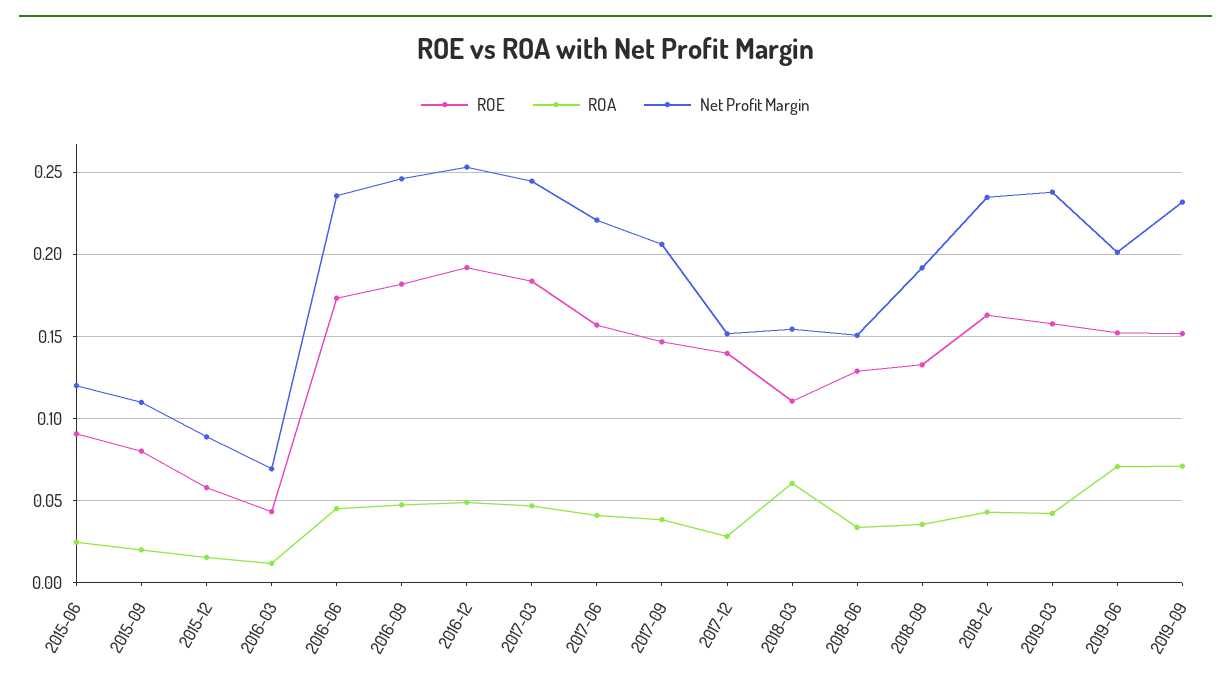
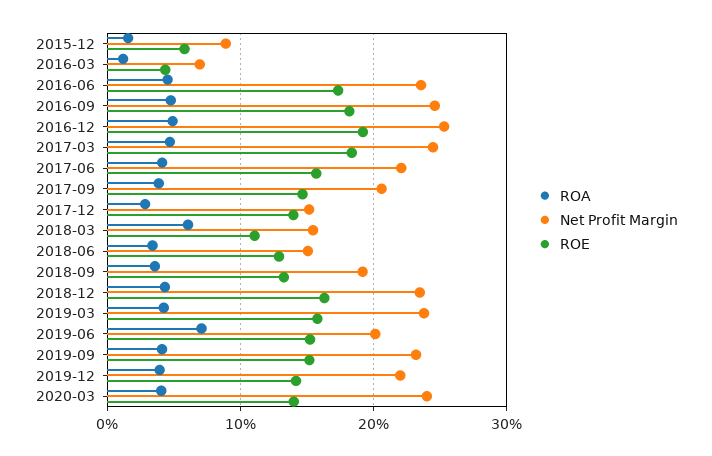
ROE, 2015-06: 0.09 -> none
ROA, 2015-06: 0.025 -> none
Net Profit Margin, 2015-06: 0.12 -> none
ROE, 2015-09: 0.08 -> none
ROA, 2015-09: 0.02 -> none
Net Profit Margin, 2015-09: 0.11 -> none
ROA, 2019-09: 0.07 -> 0.04
ROA, 2019-12: none -> 0.04
Net Profit Margin, 2019-12: none -> 0.22
ROE, 2019-12: none -> 0.14
ROA, 2020-03: none -> 0.04
Net Profit Margin, 2020-03: none -> 0.24
ROE, 2020-03: none -> 0.14

